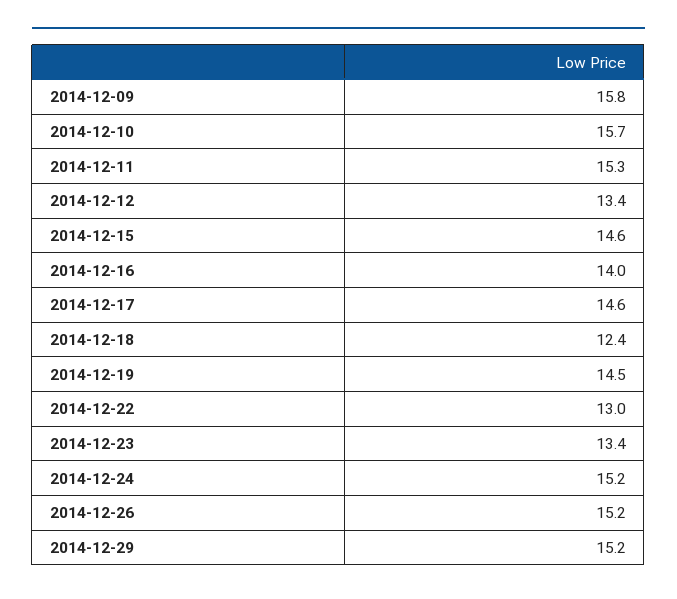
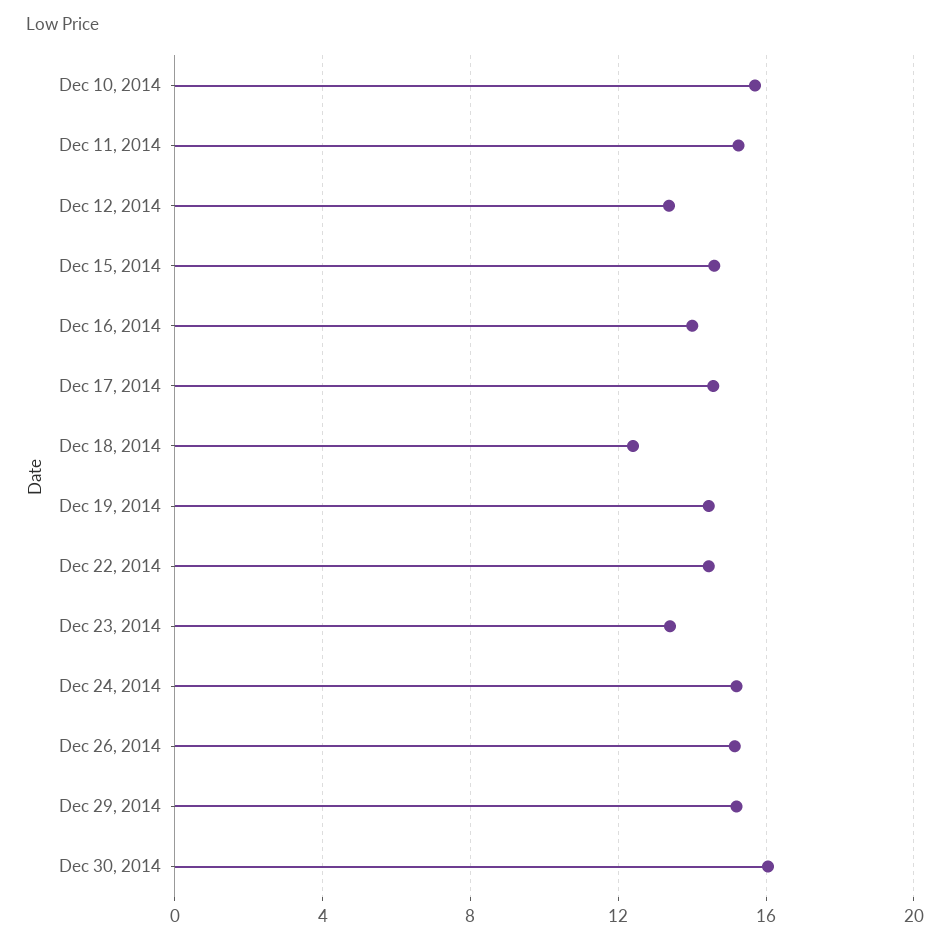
2014-12-09: 15.8 -> none
2014-12-22: 13 -> 14.5
Dec 30, 2014: none -> 16

